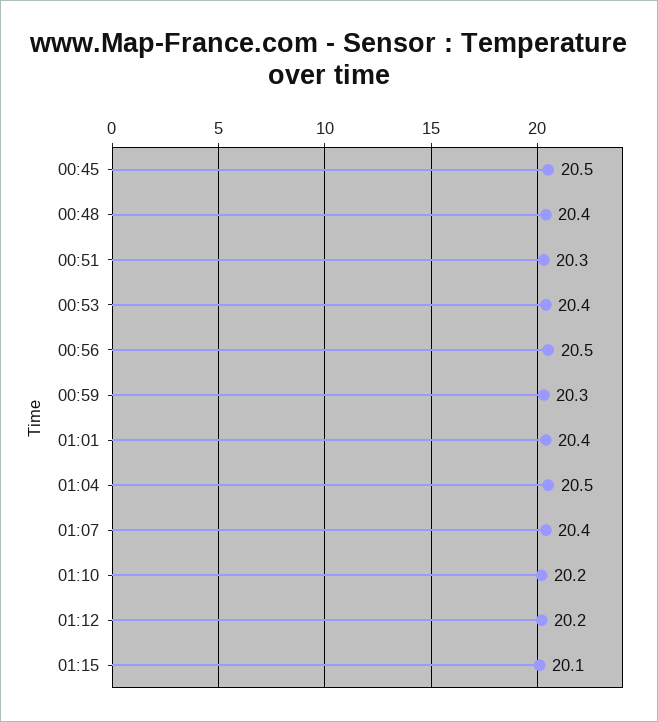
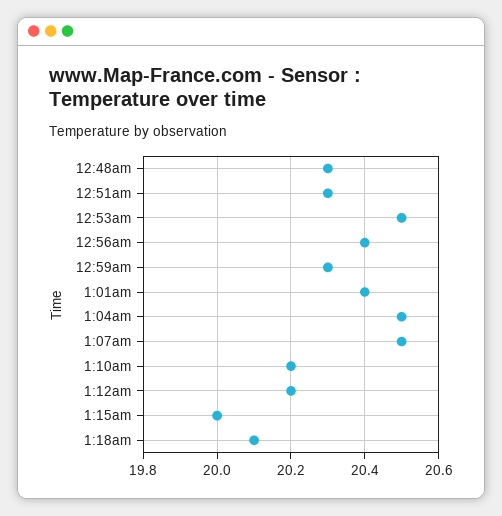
00:45: 20.5 -> none
00:48: 20.4 -> 20.3
00:53: 20.4 -> 20.5
00:56: 20.5 -> 20.4
01:07: 20.4 -> 20.5
01:15: 20.1 -> 20
1:18am: none -> 20.1

